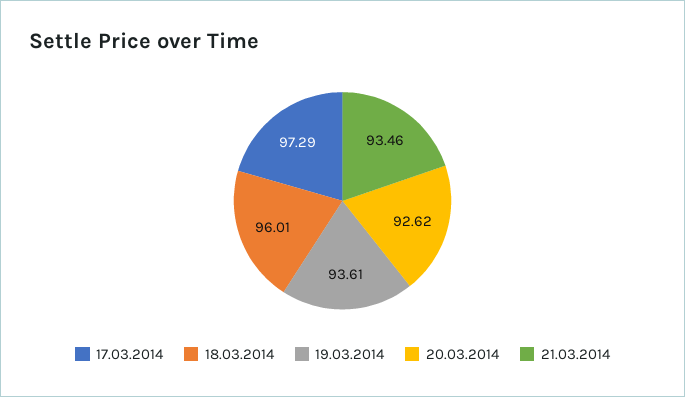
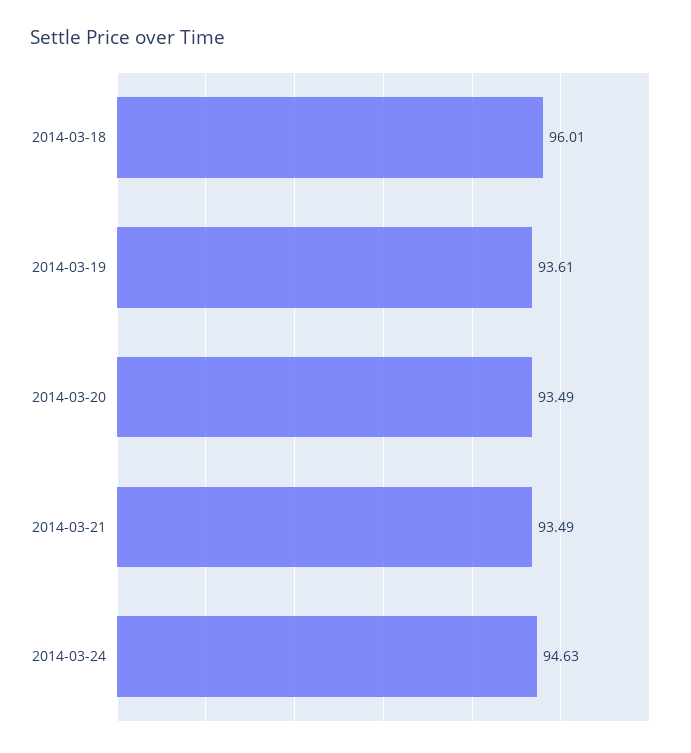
17.03.2014: 97.29 -> none
20.03.2014: 92.62 -> 93.49
21.03.2014: 93.46 -> 93.49
2014-03-24: none -> 94.63

